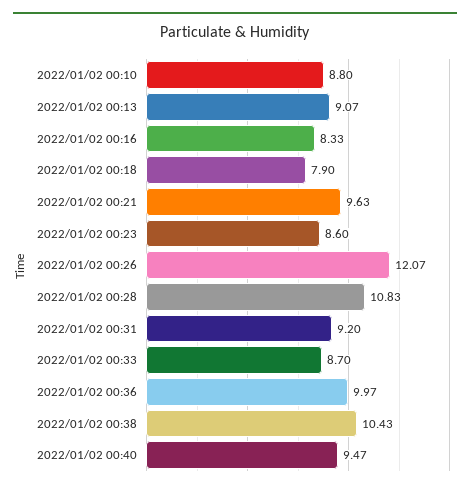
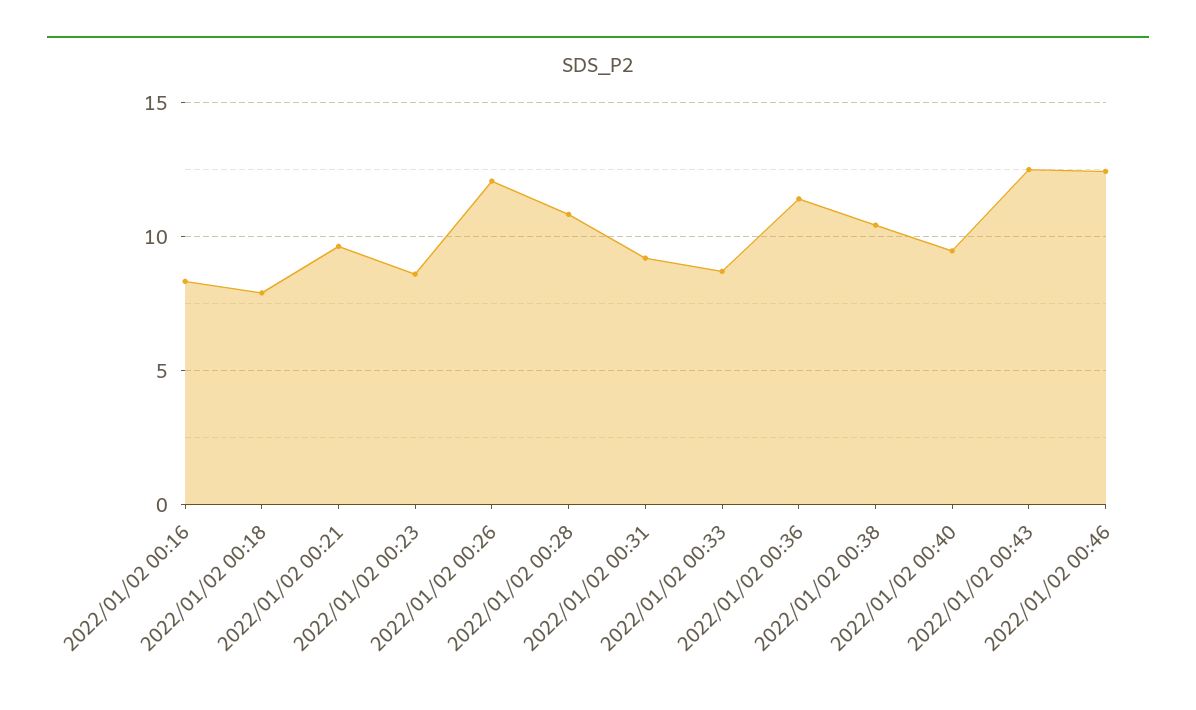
2022/01/02 00:10: 8.8 -> none
2022/01/02 00:13: 9.07 -> none
2022/01/02 00:36: 9.97 -> 11.5
2022/01/02 00:43: none -> 12.5
2022/01/02 00:46: none -> 12.5

